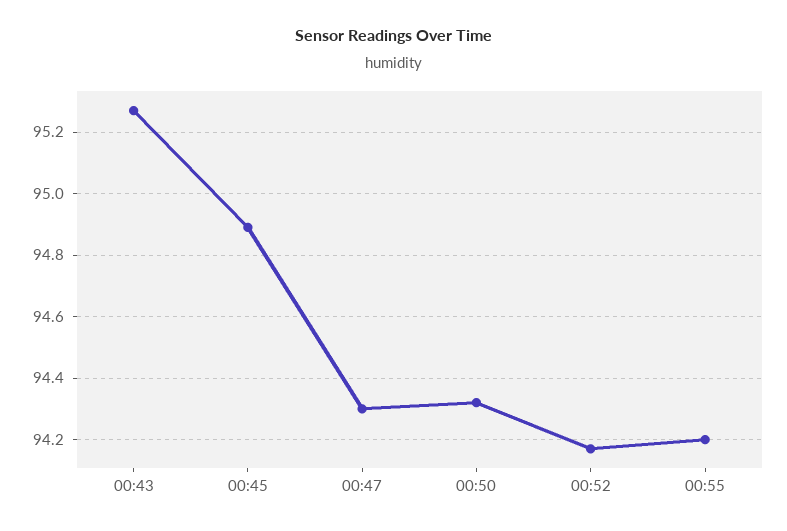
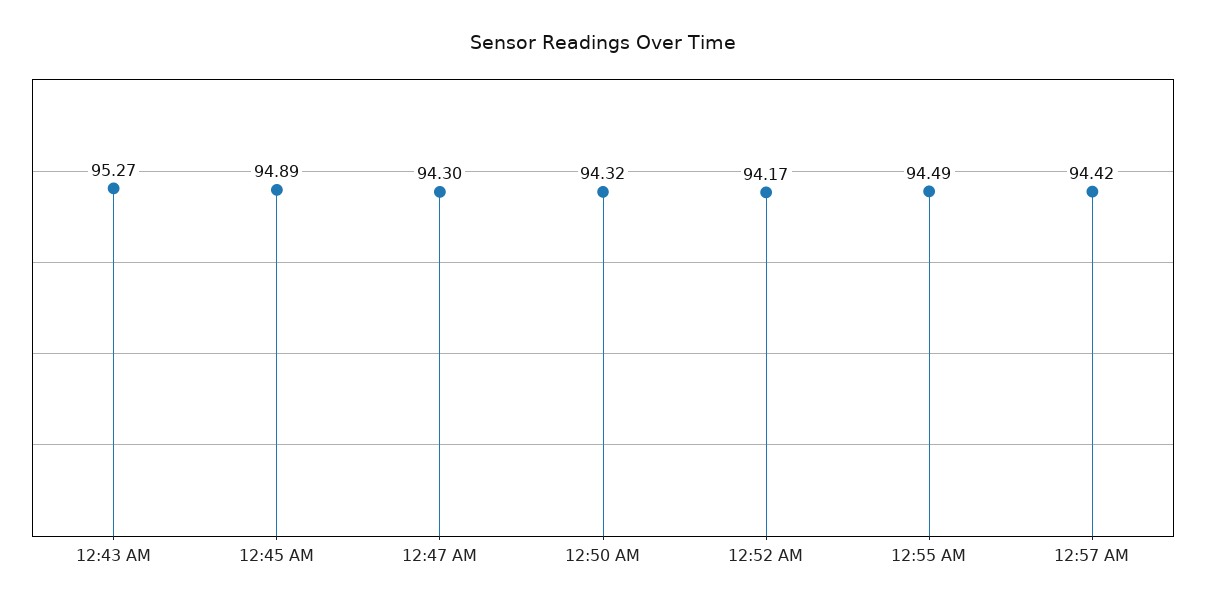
00:55: 94.2 -> 94.49
12:57 AM: none -> 94.42

